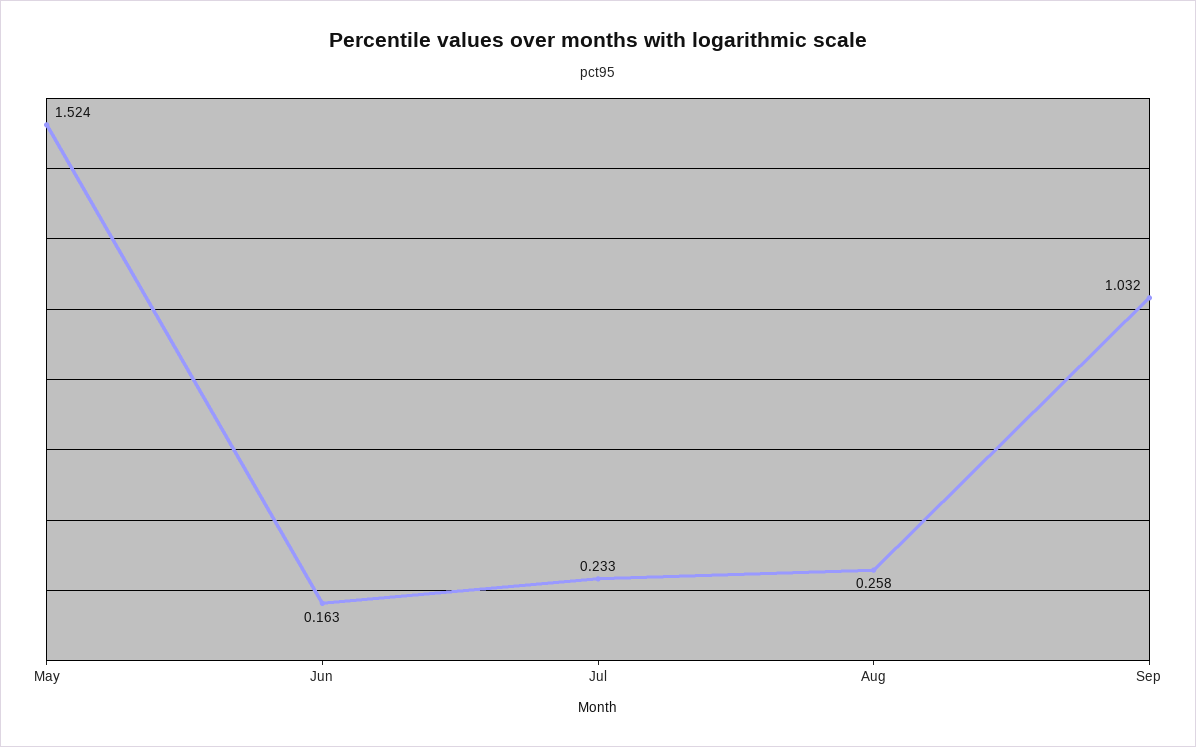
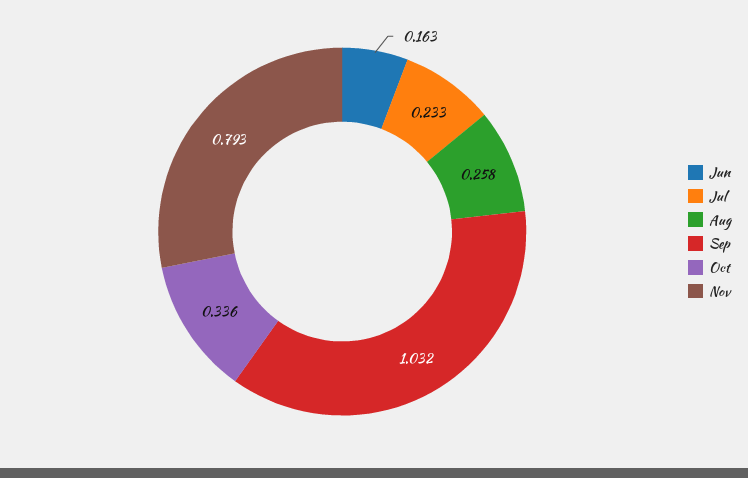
May: 1.524 -> none
Oct: none -> 0.336
Nov: none -> 0.793

